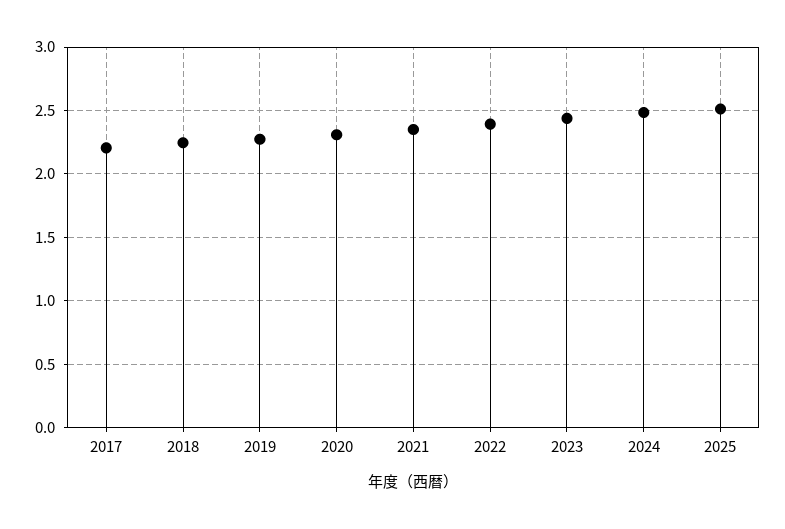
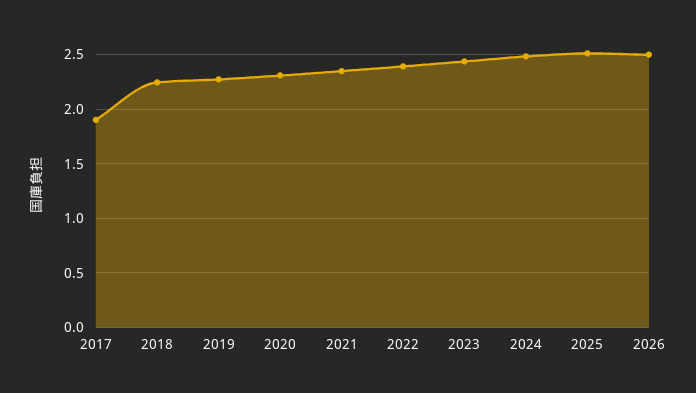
2017: 2.2 -> 1.9
2026: none -> 2.5

